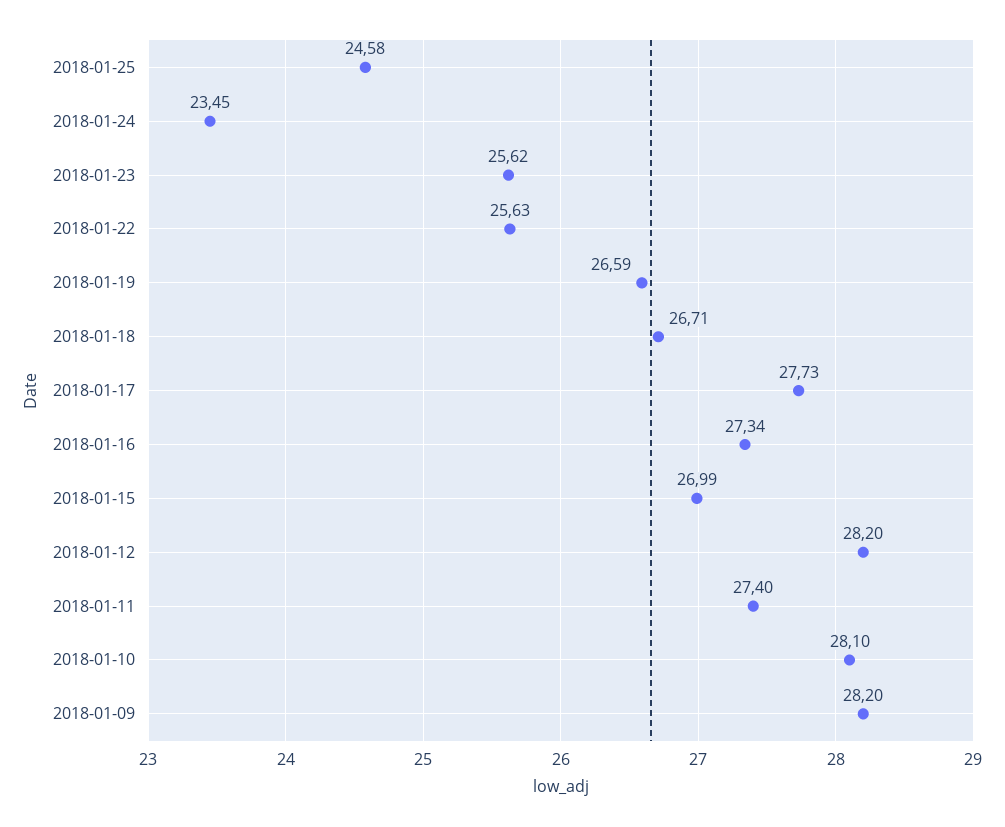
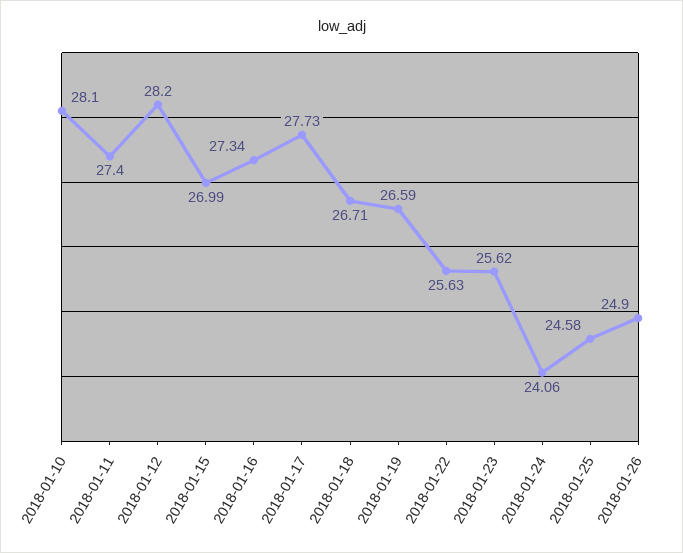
2018-01-24: 23.45 -> 24.06
2018-01-09: 28.2 -> none
2018-01-26: none -> 24.9

